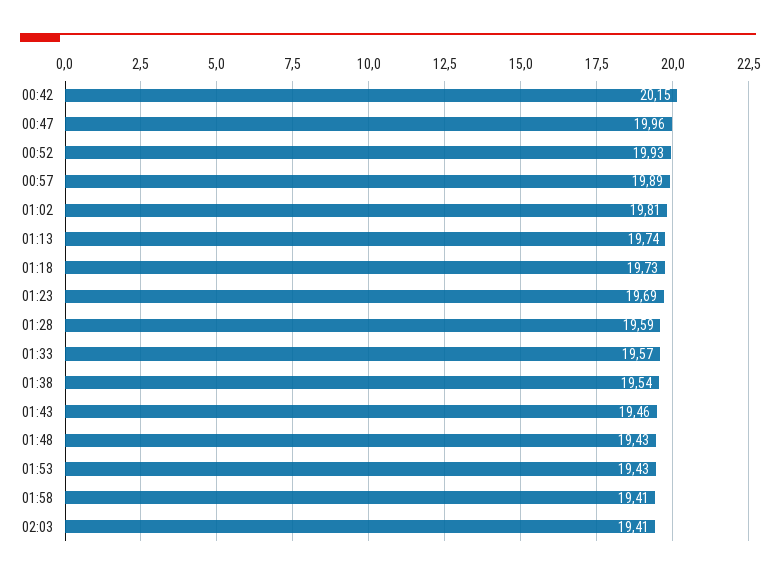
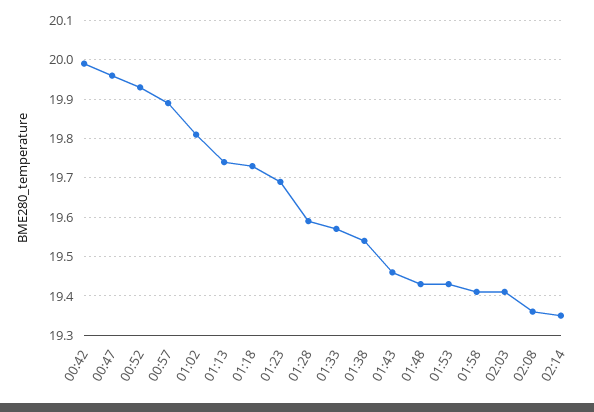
00:42: 20.15 -> 20
02:08: none -> 19.35
02:14: none -> 19.35

